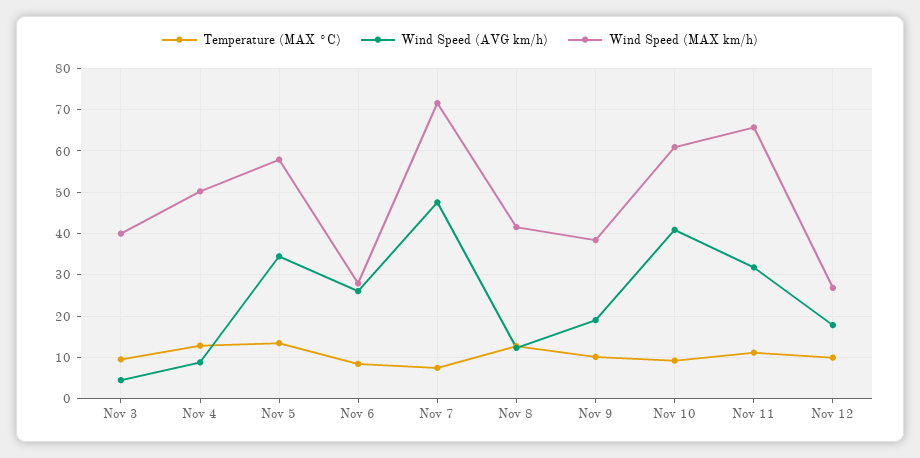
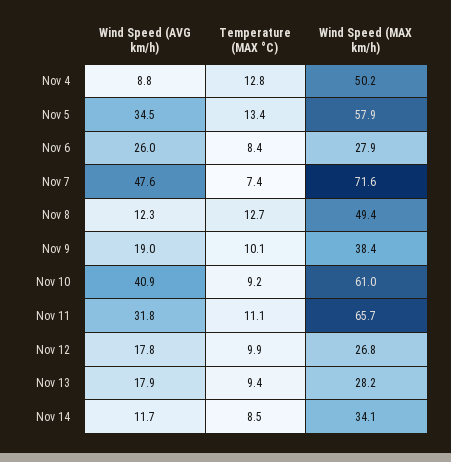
Temperature (MAX °C), Nov 3: 10 -> none
Wind Speed (AVG km/h), Nov 3: 4 -> none
Wind Speed (MAX km/h), Nov 3: 40 -> none
Wind Speed (MAX km/h), Nov 8: 42 -> 49.4
Wind Speed (AVG km/h), Nov 13: none -> 17.9
Temperature (MAX °C), Nov 13: none -> 9.4
Wind Speed (MAX km/h), Nov 13: none -> 28.2
Wind Speed (AVG km/h), Nov 14: none -> 11.7
Temperature (MAX °C), Nov 14: none -> 8.5
Wind Speed (MAX km/h), Nov 14: none -> 34.1

